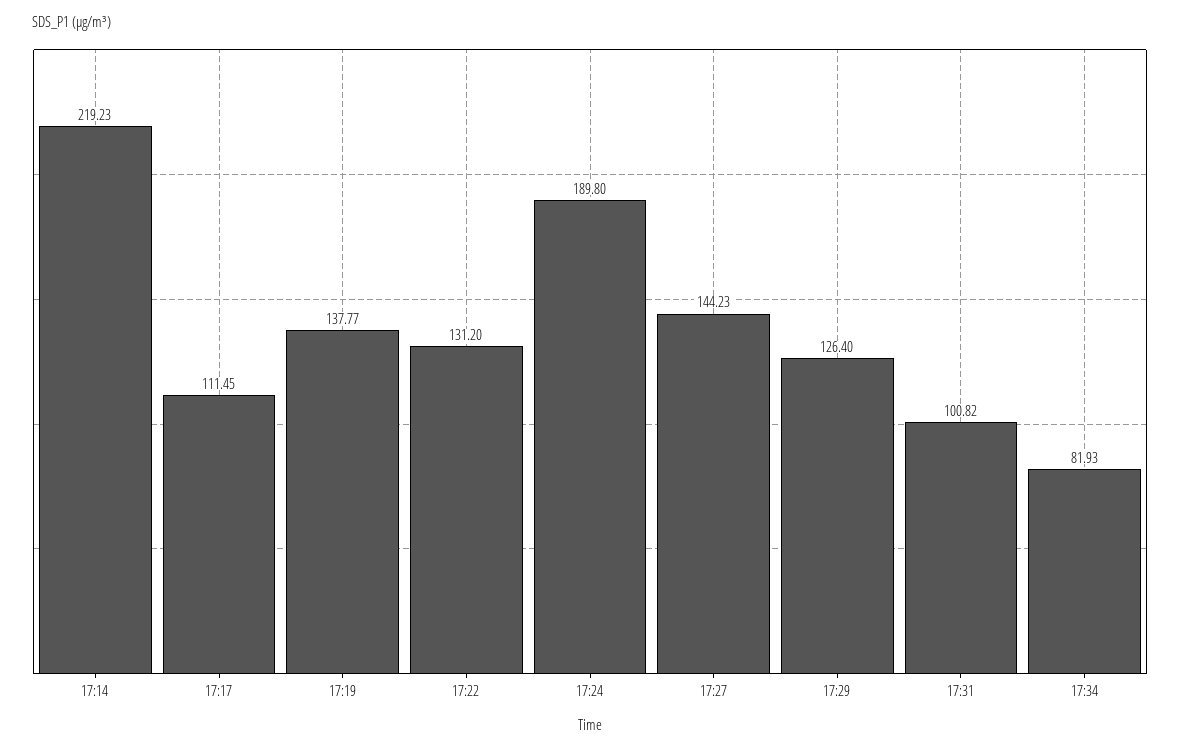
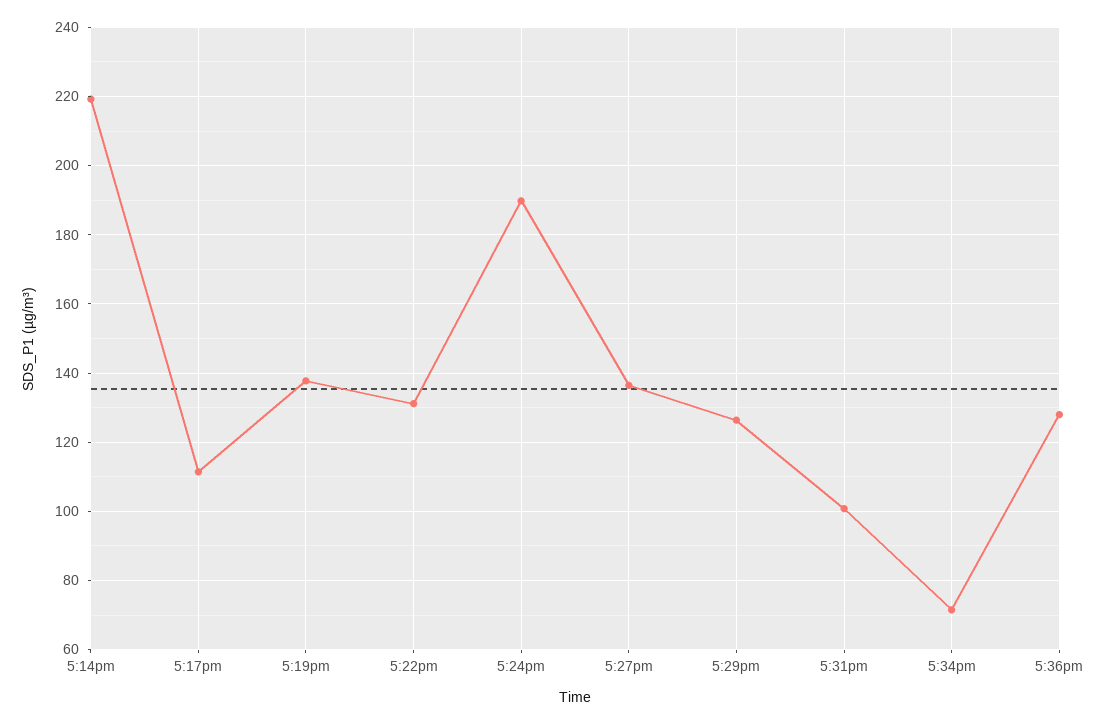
17:27: 144.23 -> 136
17:34: 81.93 -> 72
5:36pm: none -> 128

